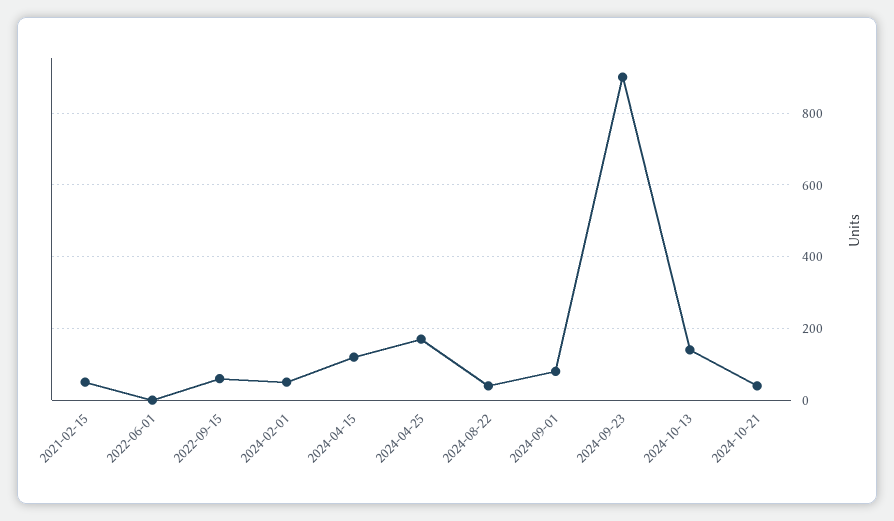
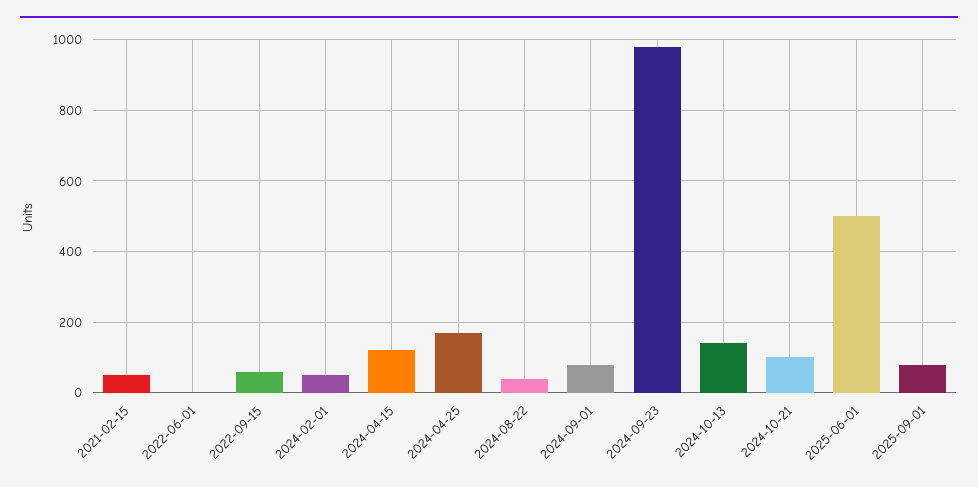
2024-09-23: 900 -> 980
2024-10-21: 40 -> 100
2025-06-01: none -> 500
2025-09-01: none -> 80

